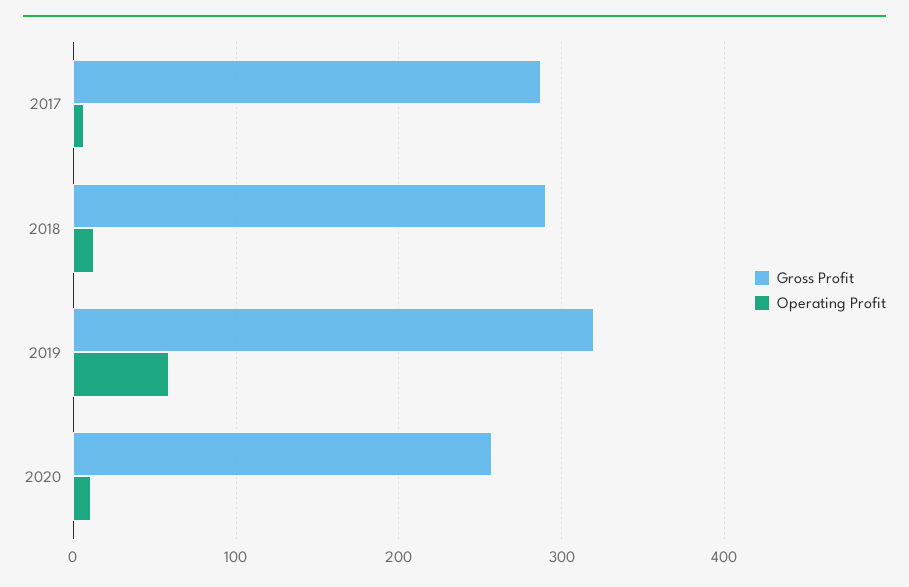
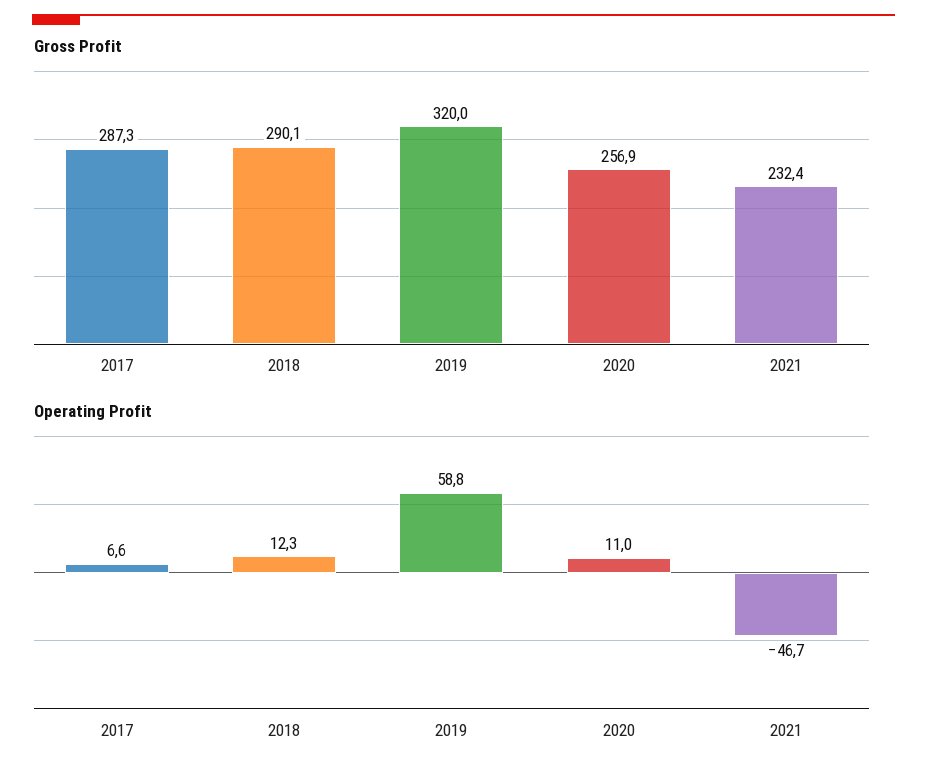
Gross Profit, 2021: none -> 232.4
Operating Profit, 2021: none -> -46.7

